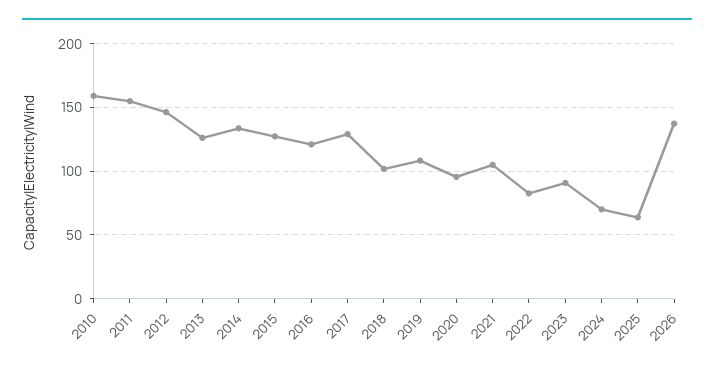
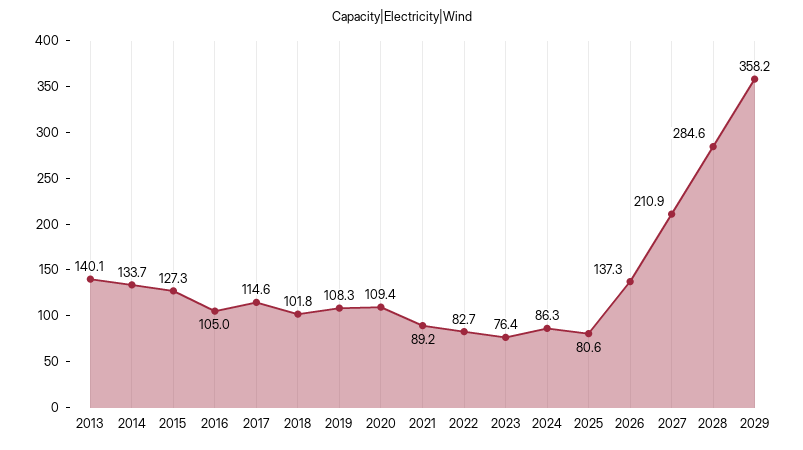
2010: 160 -> none
2011: 155 -> none
2012: 145 -> none
2013: 125 -> 140.1
2016: 120 -> 105
2017: 130 -> 114.6
2020: 95 -> 109.4
2021: 105 -> 89.2
2023: 90 -> 76.4
2024: 70 -> 86.3
2025: 65 -> 80.6
2027: none -> 210.9
2028: none -> 284.6
2029: none -> 358.2

